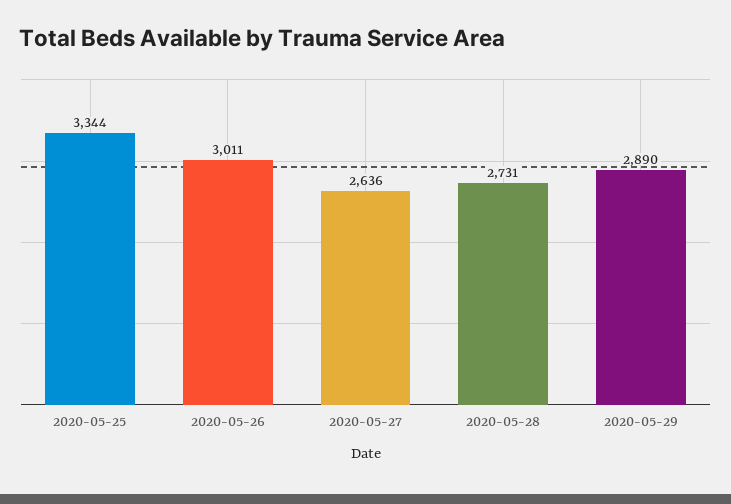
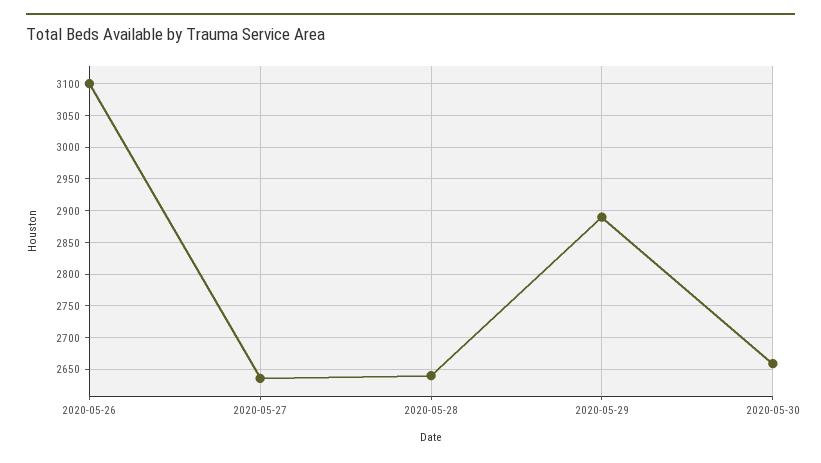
2020-05-25: 3344 -> none
2020-05-26: 3011 -> 3100
2020-05-28: 2731 -> 2640
2020-05-30: none -> 2660

